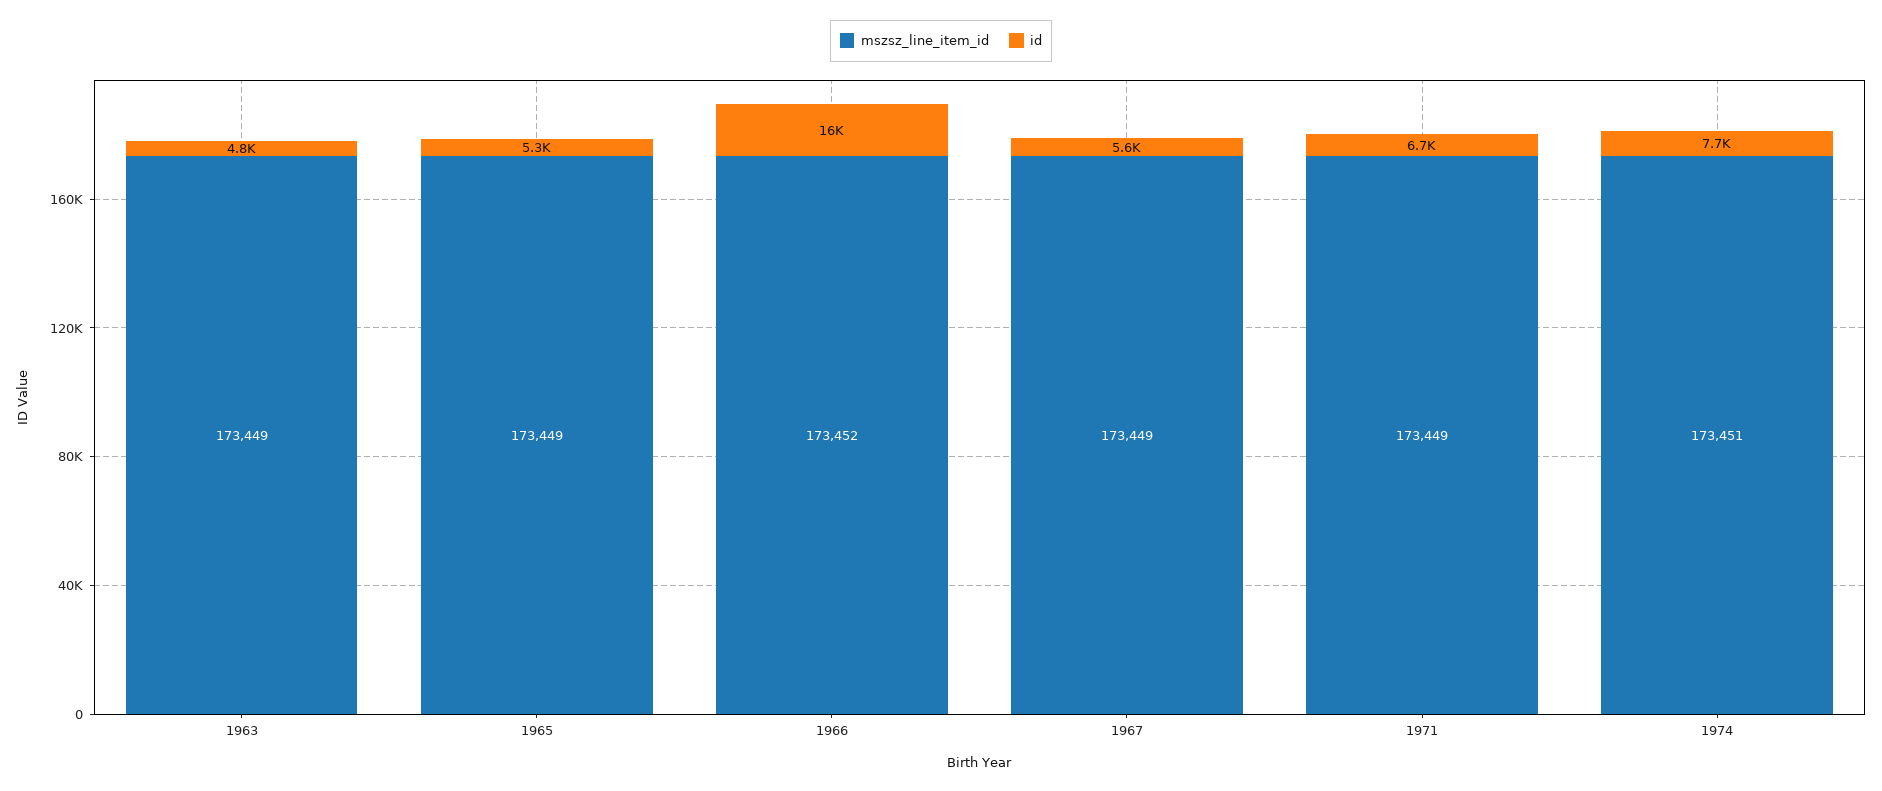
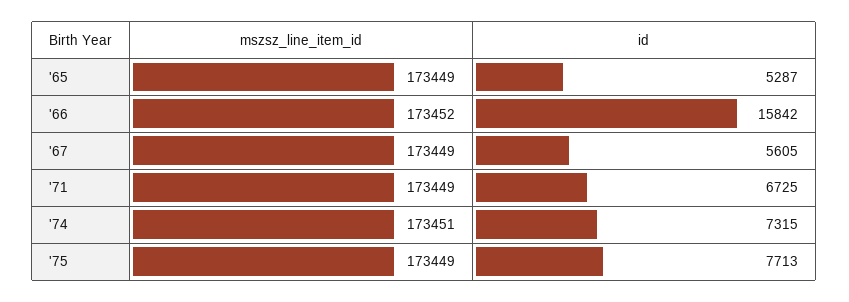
mszsz_line_item_id, 1963: 173449 -> none
id, 1963: 4800 -> none
id, 1974: 7700 -> 7315
mszsz_line_item_id, '75: none -> 173449
id, '75: none -> 7713

